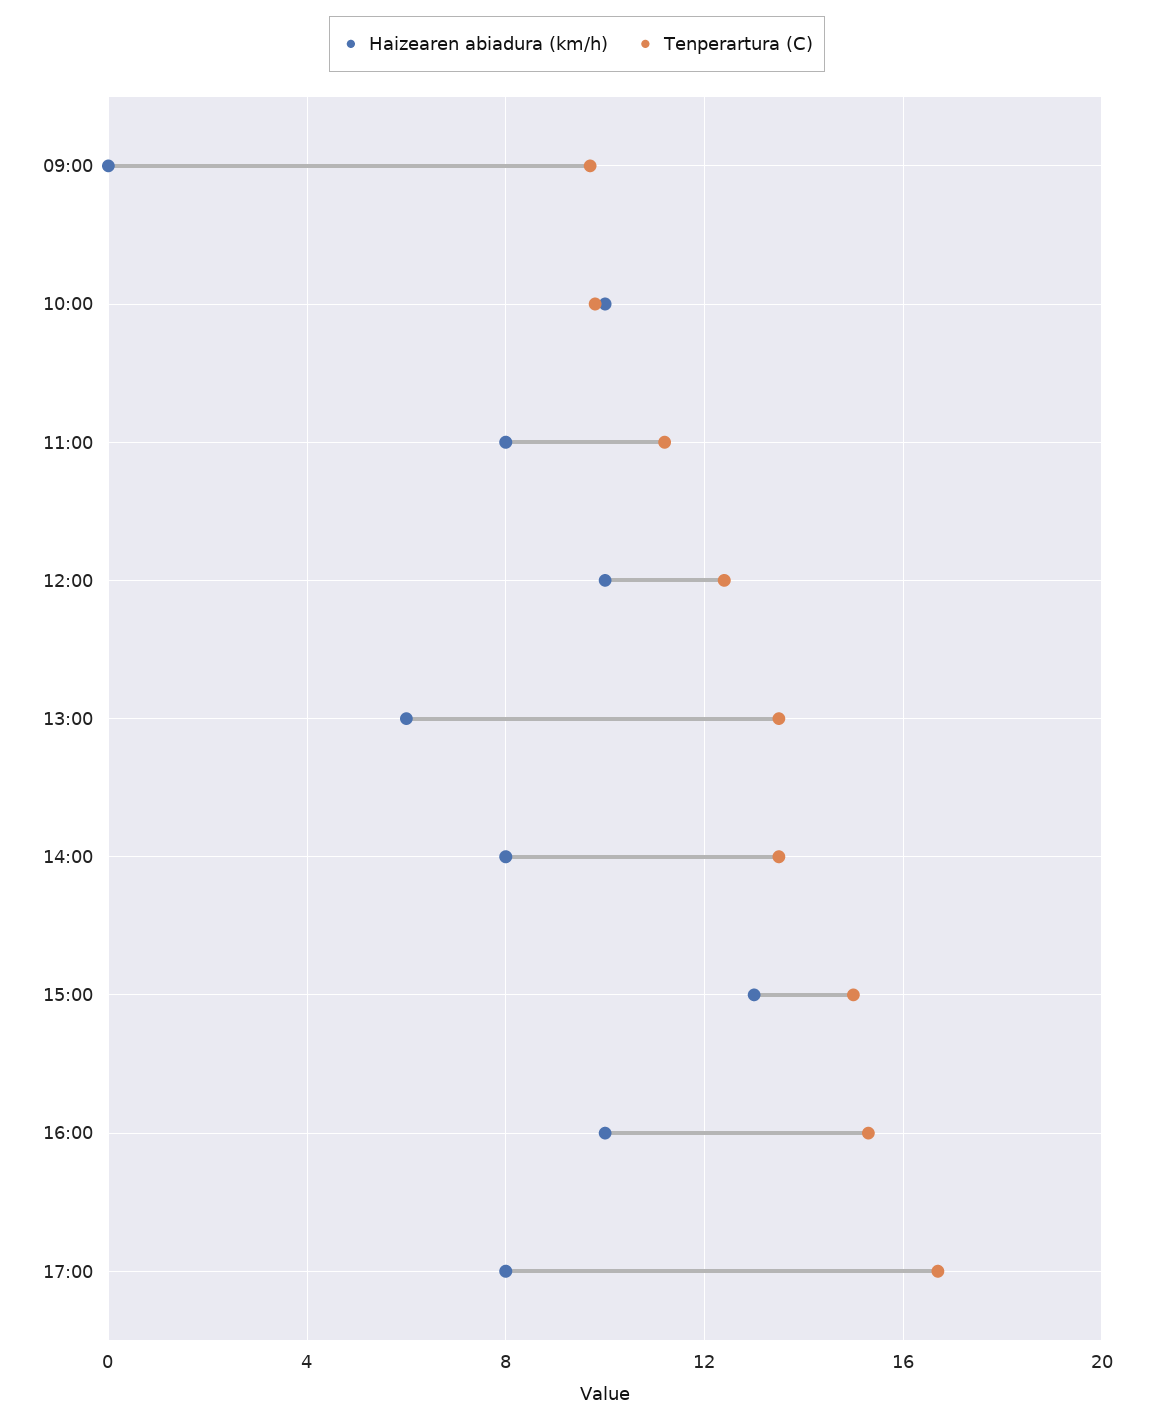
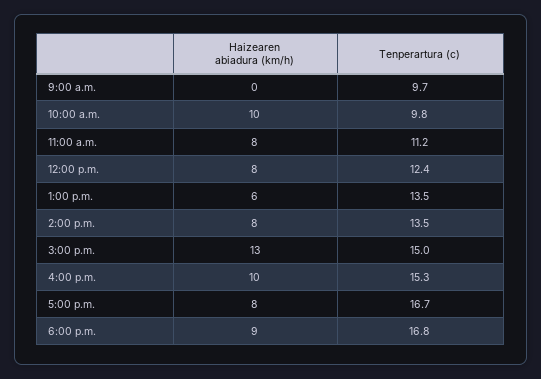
Haizearen abiadura (km/h), 12:00: 10 -> 8
Haizearen abiadura (km/h), 6:00 p.m.: none -> 9
Tenperartura (C), 6:00 p.m.: none -> 16.8

